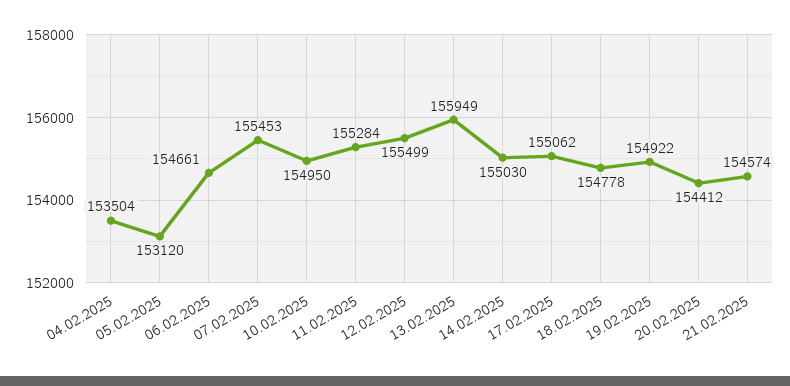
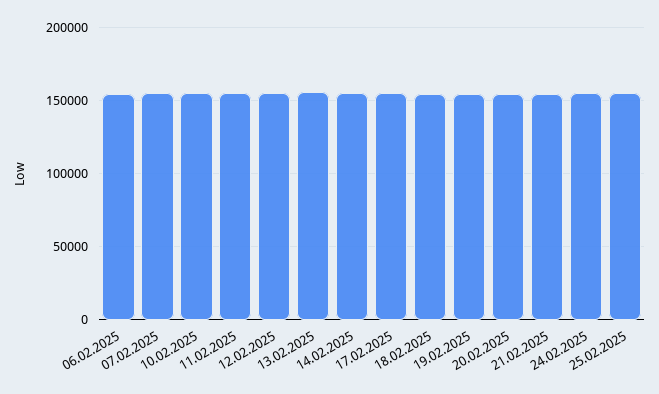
04.02.2025: 153504 -> none
05.02.2025: 153120 -> none
24.02.2025: none -> 155000
25.02.2025: none -> 155000

